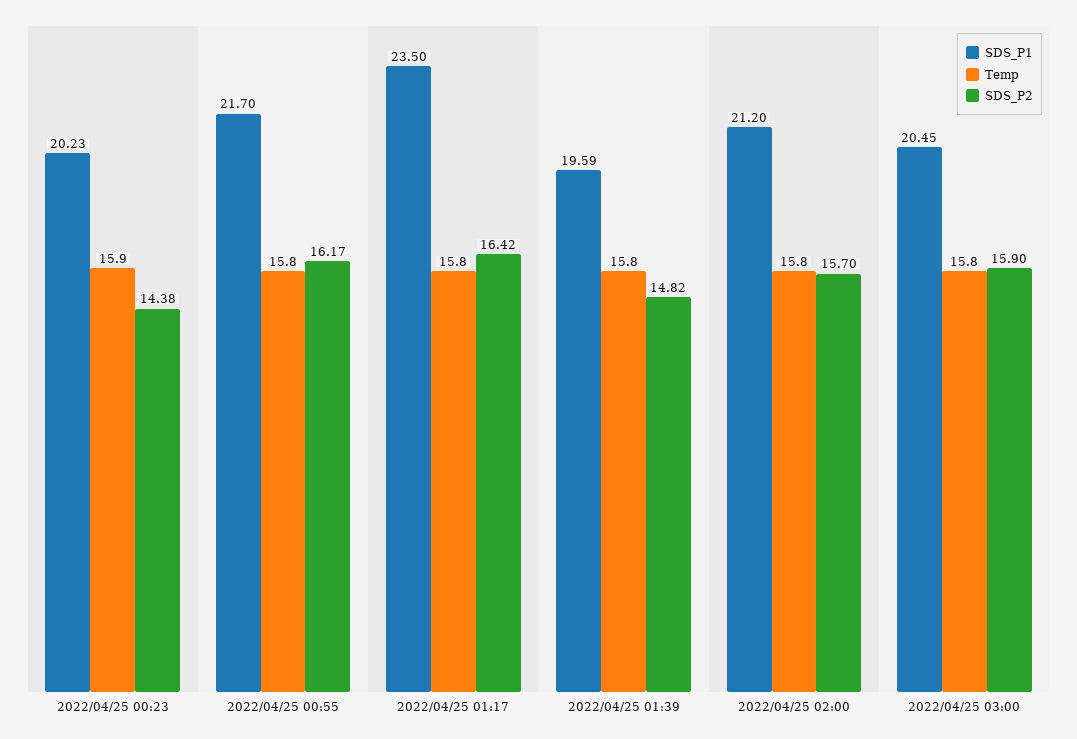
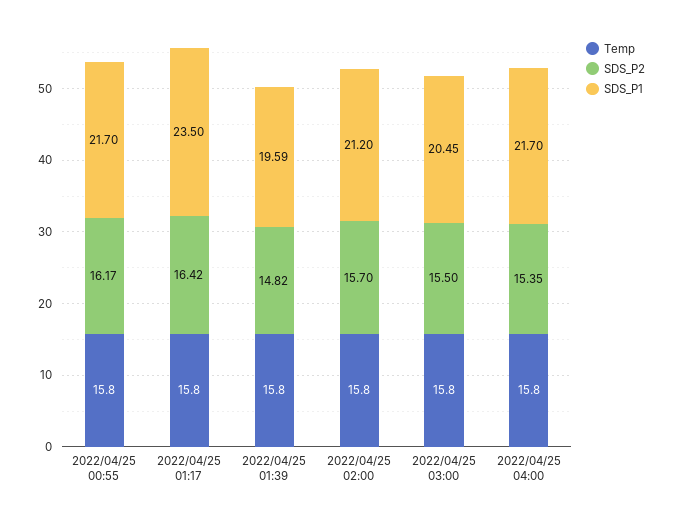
SDS_P1, 2022/04/25 00:23: 20.23 -> none
Temp, 2022/04/25 00:23: 15.9 -> none
SDS_P2, 2022/04/25 00:23: 14.38 -> none
SDS_P2, 2022/04/25 03:00: 15.9 -> 15.5
Temp, 2022/04/25 04:00: none -> 15.8
SDS_P2, 2022/04/25 04:00: none -> 15.35
SDS_P1, 2022/04/25 04:00: none -> 21.7

